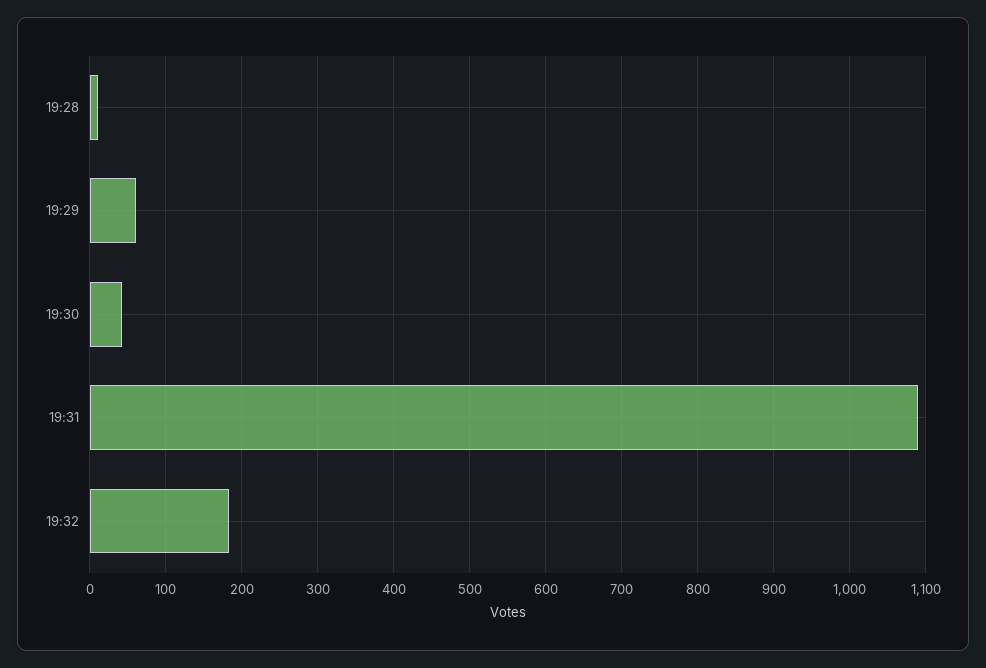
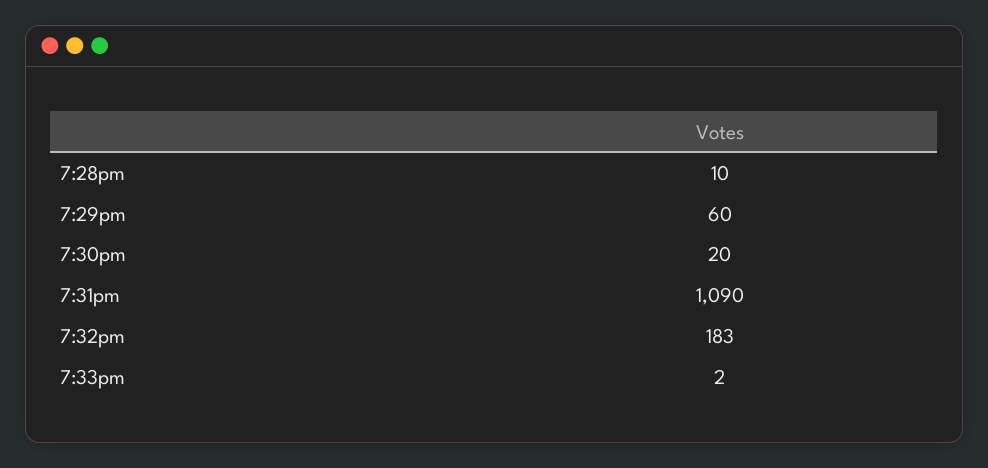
19:30: 40 -> 20
7:33pm: none -> 2

